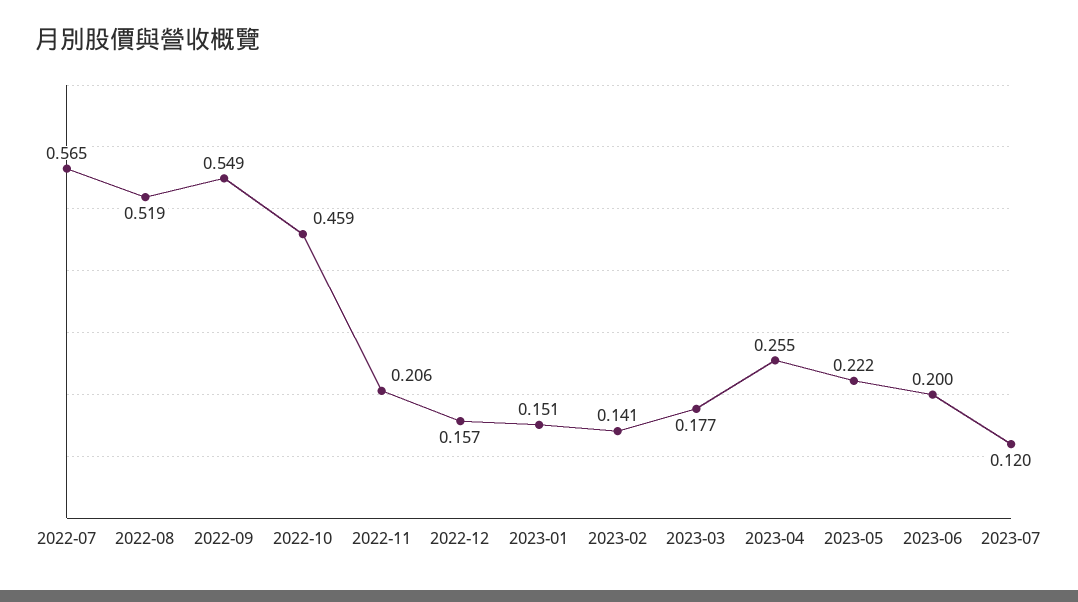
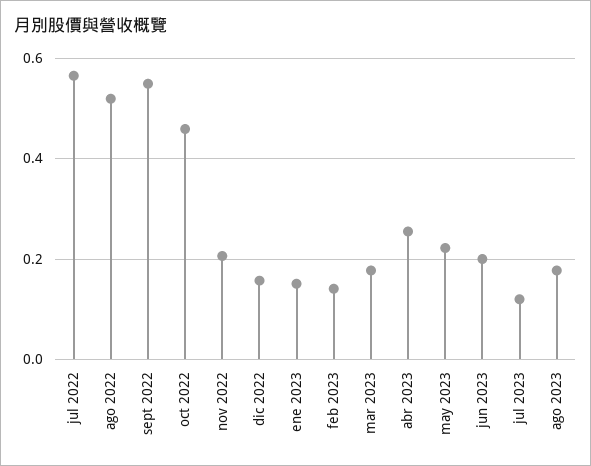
ago 2023: none -> 0.18

